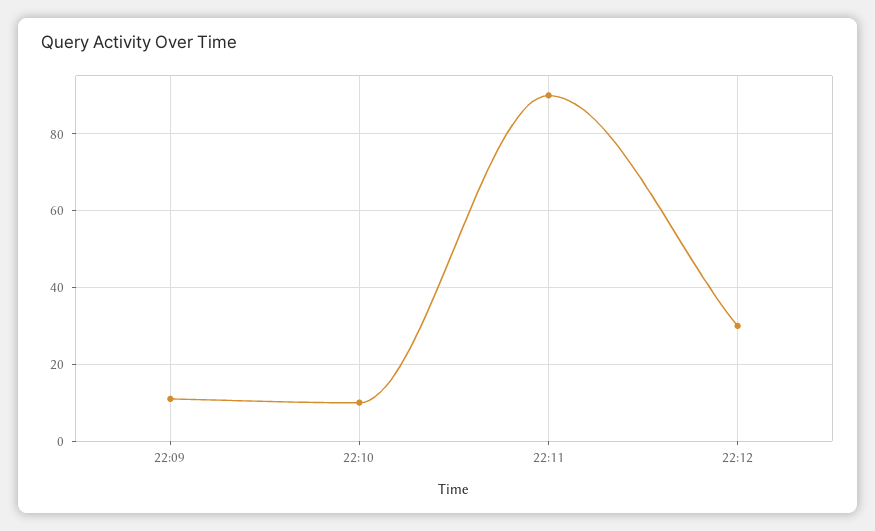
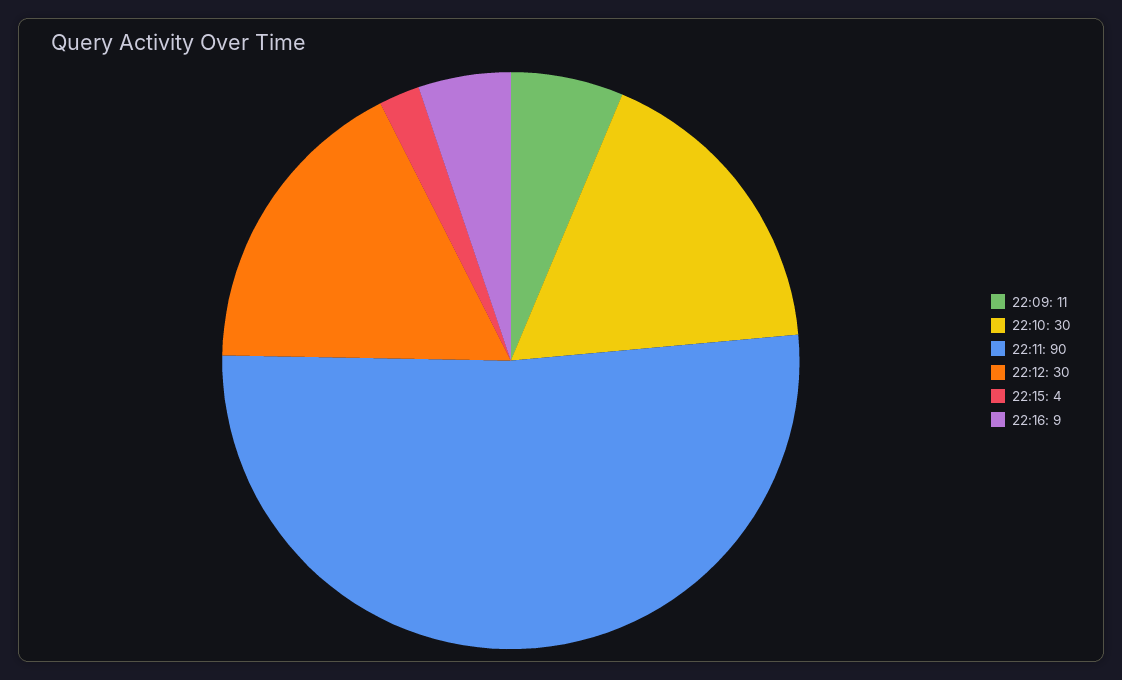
22:10: 10 -> 30
22:15: none -> 4
22:16: none -> 9

